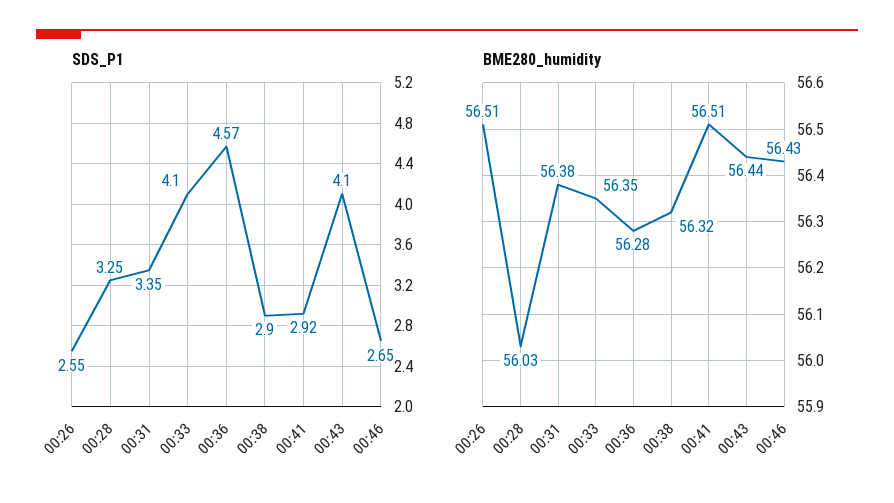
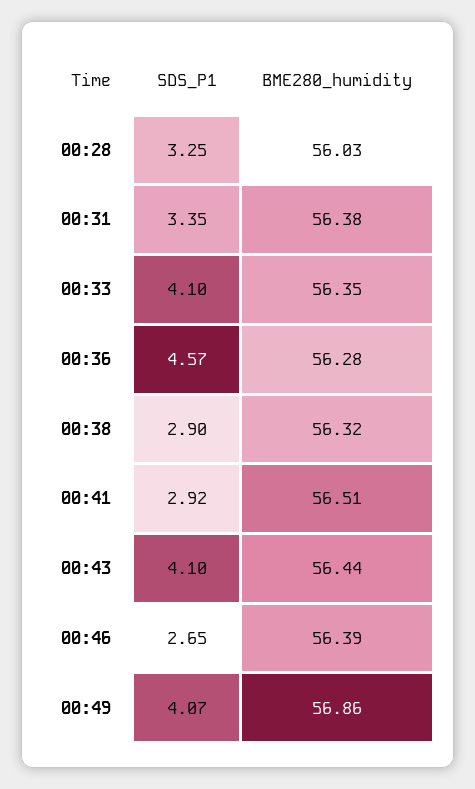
SDS_P1, 00:26: 2.55 -> none
BME280_humidity, 00:26: 56.51 -> none
BME280_humidity, 00:46: 56.43 -> 56.39
SDS_P1, 00:49: none -> 4.07
BME280_humidity, 00:49: none -> 56.86

